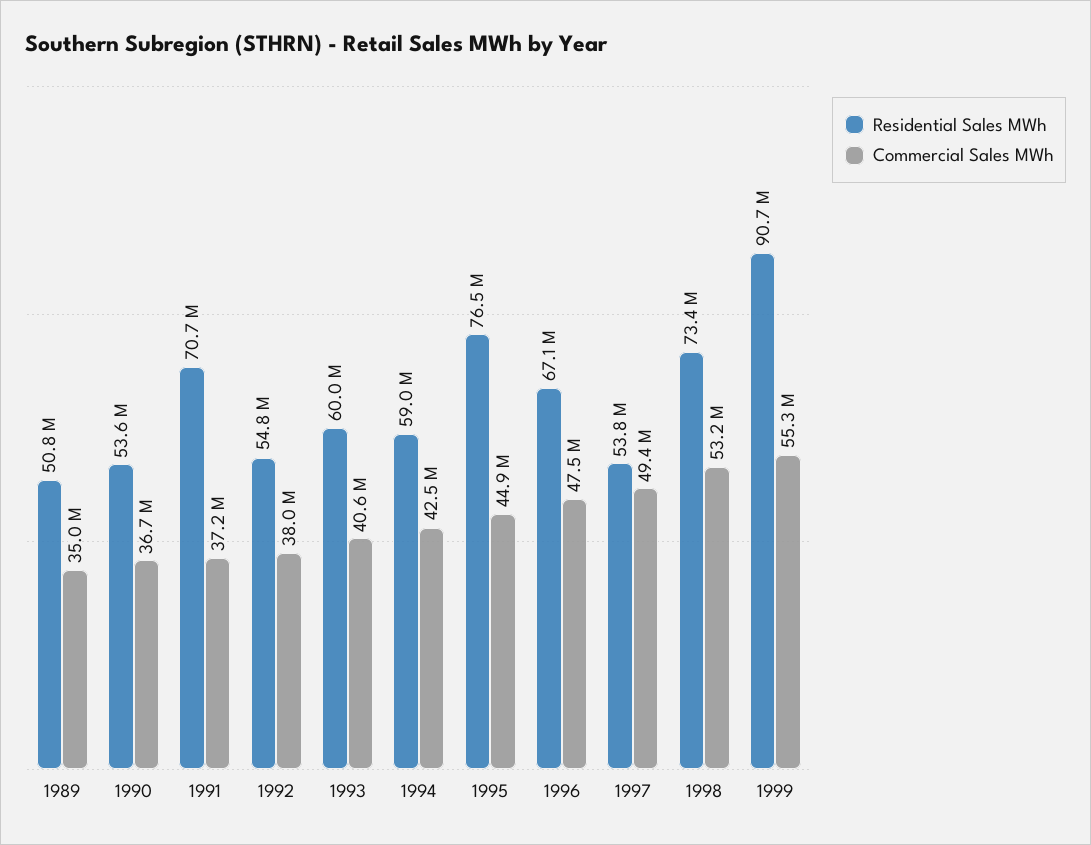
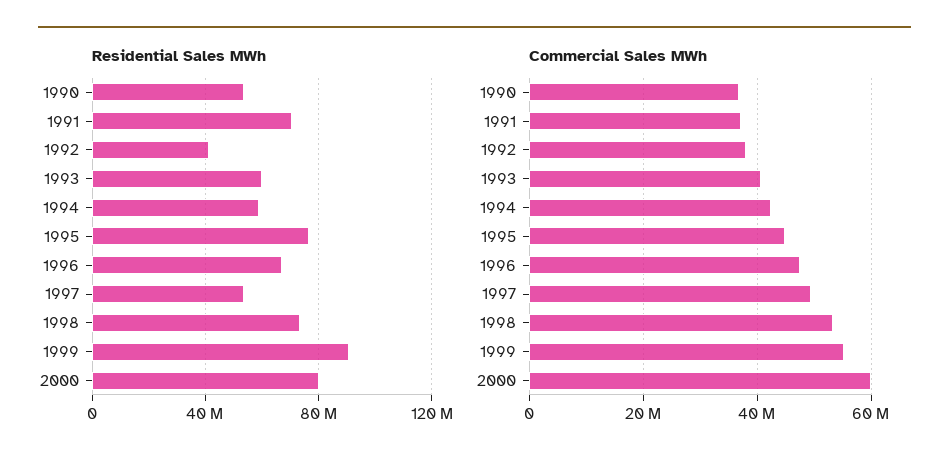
Residential Sales MWh, 1989: 50800000 -> none
Commercial Sales MWh, 1989: 35000000 -> none
Residential Sales MWh, 1992: 54800000 -> 40000000
Residential Sales MWh, 2000: none -> 80000000
Commercial Sales MWh, 2000: none -> 60000000

